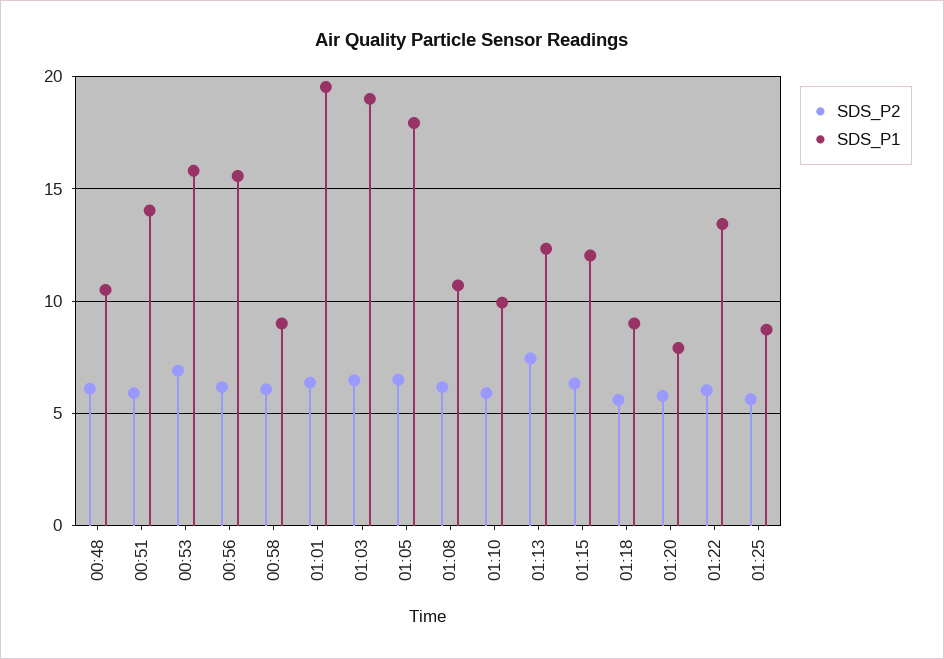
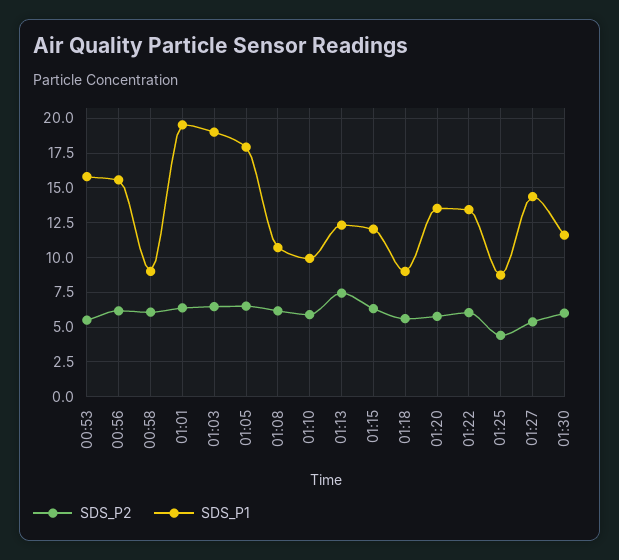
SDS_P2, 00:48: 6 -> none
SDS_P1, 00:48: 10.5 -> none
SDS_P2, 00:51: 6 -> none
SDS_P1, 00:51: 14 -> none
SDS_P2, 00:53: 7 -> 5.5
SDS_P1, 01:20: 8 -> 13.5
SDS_P2, 01:25: 5.5 -> 4.5
SDS_P2, 01:27: none -> 5.5
SDS_P1, 01:27: none -> 14.5
SDS_P2, 01:30: none -> 6
SDS_P1, 01:30: none -> 11.5

